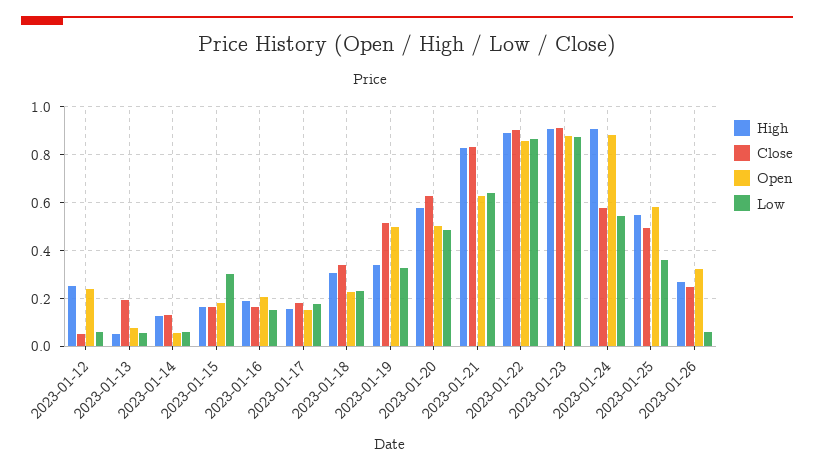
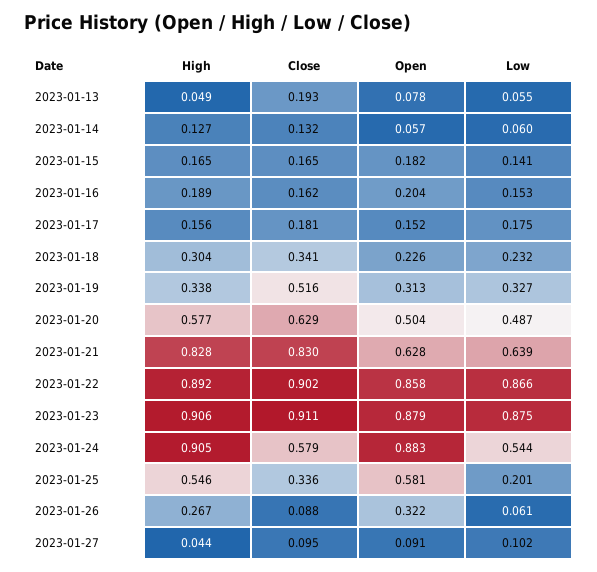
High, 2023-01-12: 0.25 -> none
Close, 2023-01-12: 0.05 -> none
Open, 2023-01-12: 0.25 -> none
Low, 2023-01-12: 0.05 -> none
Low, 2023-01-15: 0.3 -> 0.141
Open, 2023-01-19: 0.5 -> 0.313
Close, 2023-01-25: 0.5 -> 0.336
Low, 2023-01-25: 0.35 -> 0.201
Close, 2023-01-26: 0.25 -> 0.088
High, 2023-01-27: none -> 0.044
Close, 2023-01-27: none -> 0.095
Open, 2023-01-27: none -> 0.091
Low, 2023-01-27: none -> 0.102

